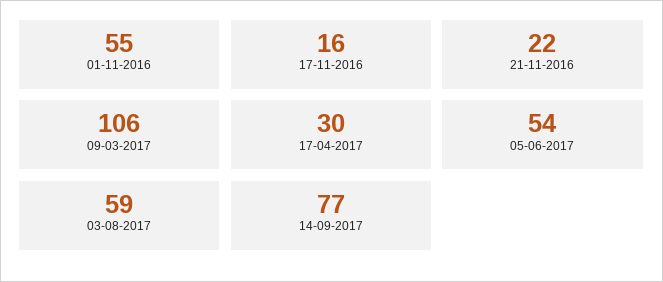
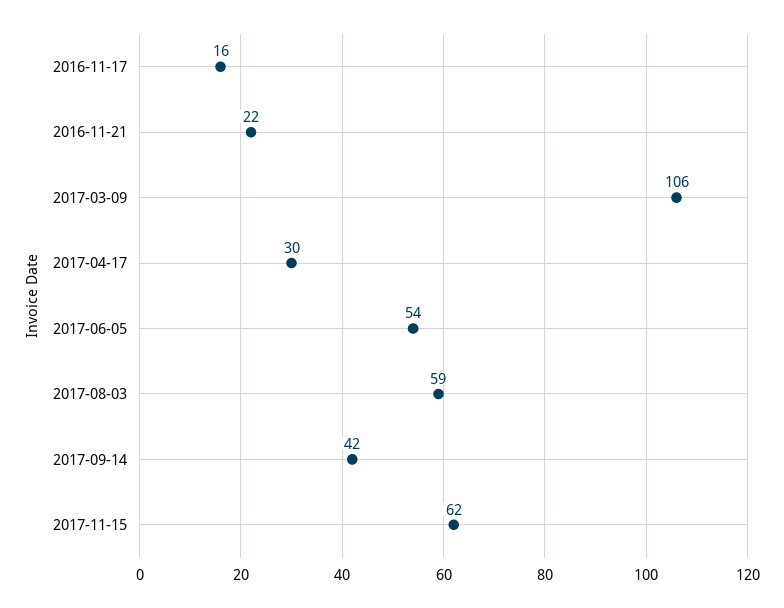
01-11-2016: 55 -> none
14-09-2017: 77 -> 42
2017-11-15: none -> 62

